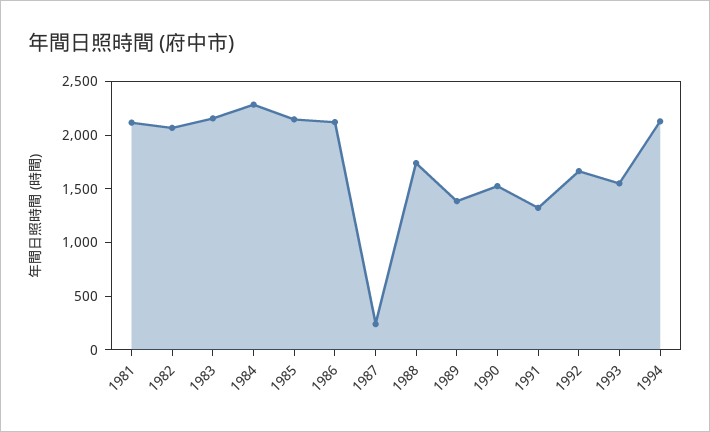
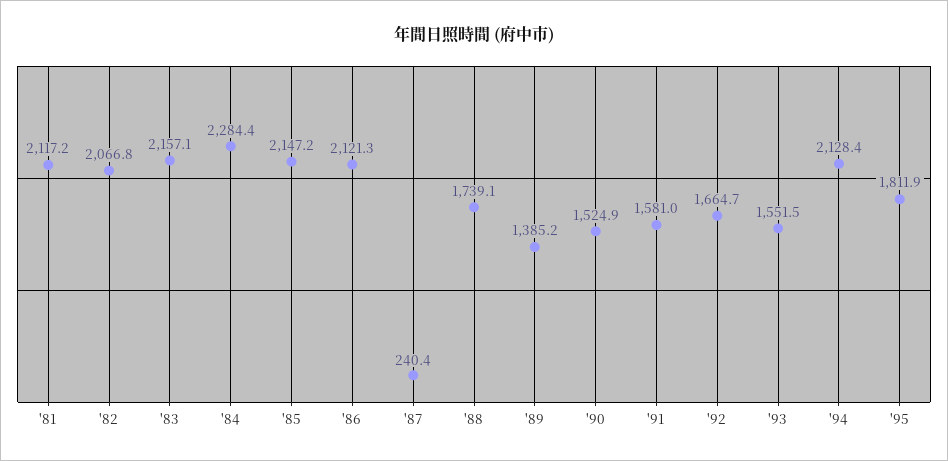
1991: 1300 -> 1581
'95: none -> 1811.9

